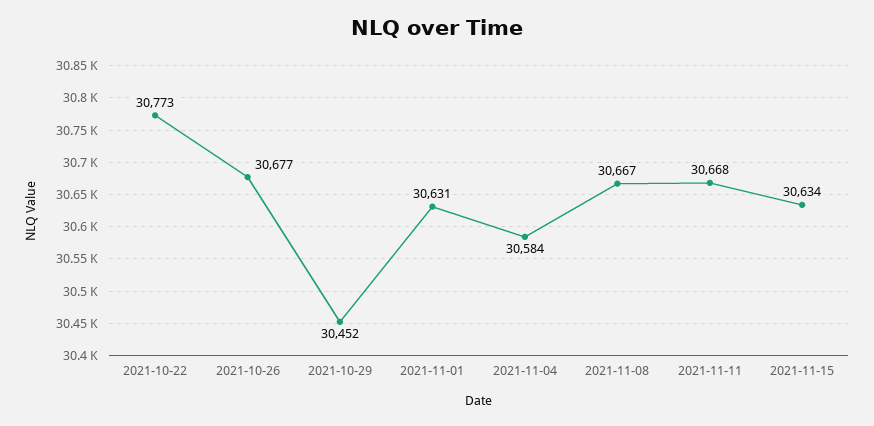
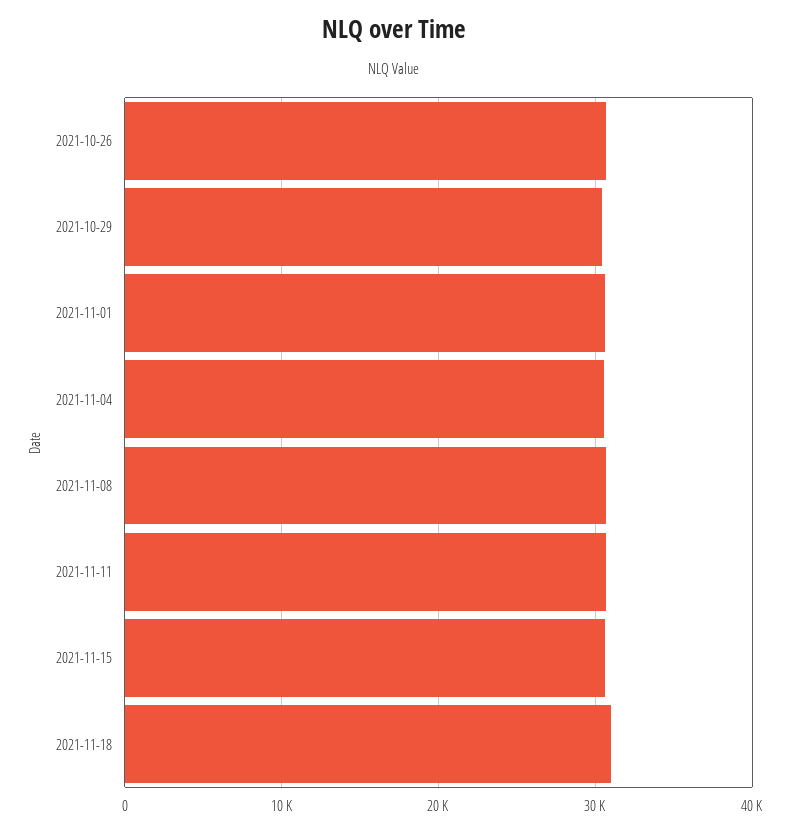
2021-10-22: 30773 -> none
2021-11-18: none -> 31000

